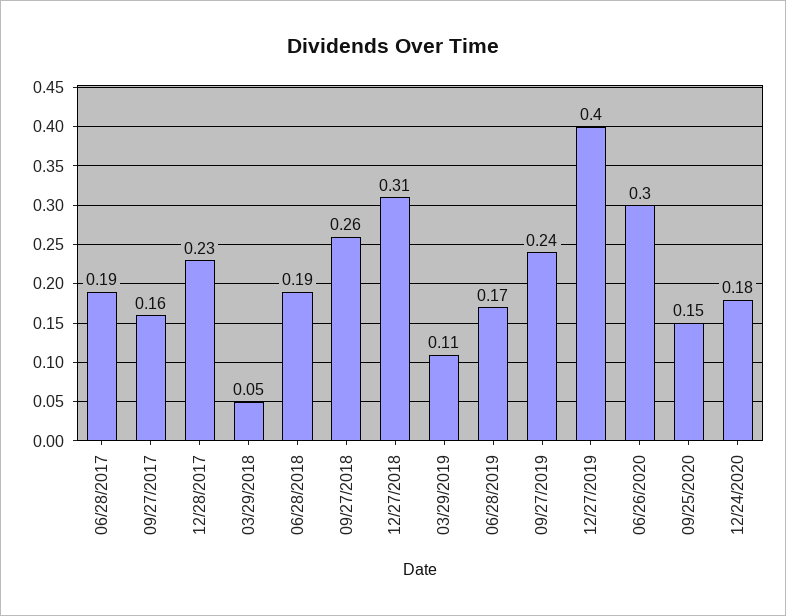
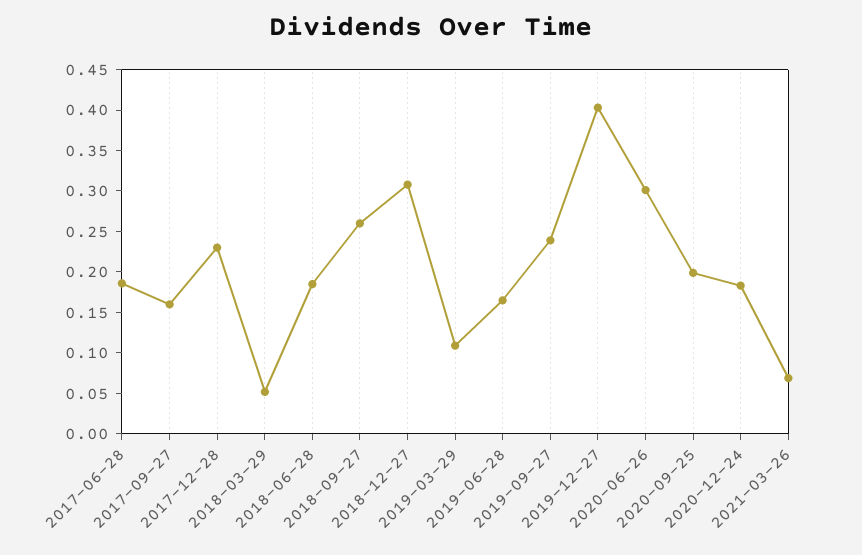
09/25/2020: 0.15 -> 0.2
2021-03-26: none -> 0.07

